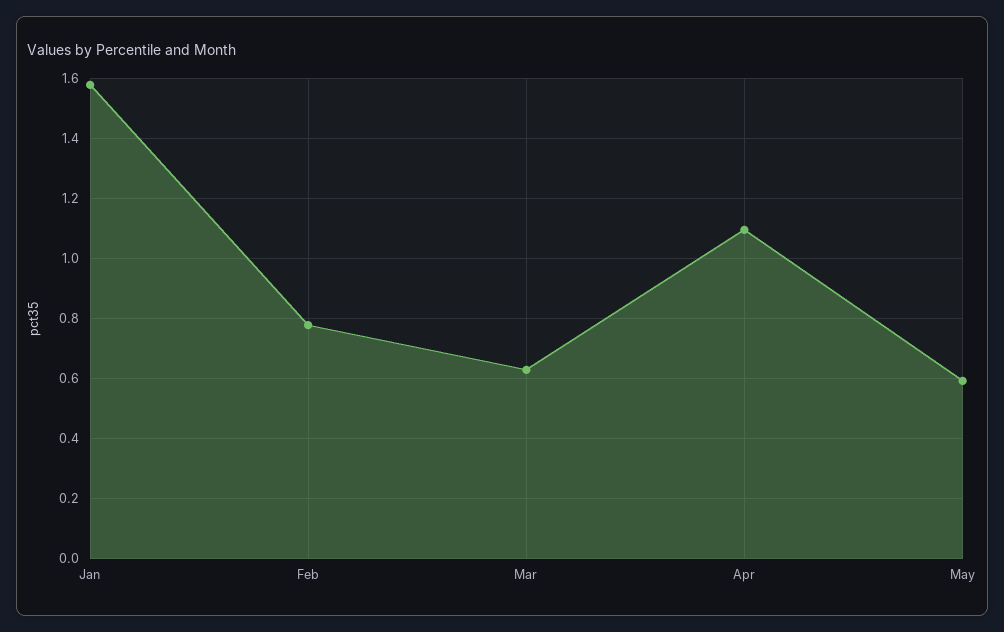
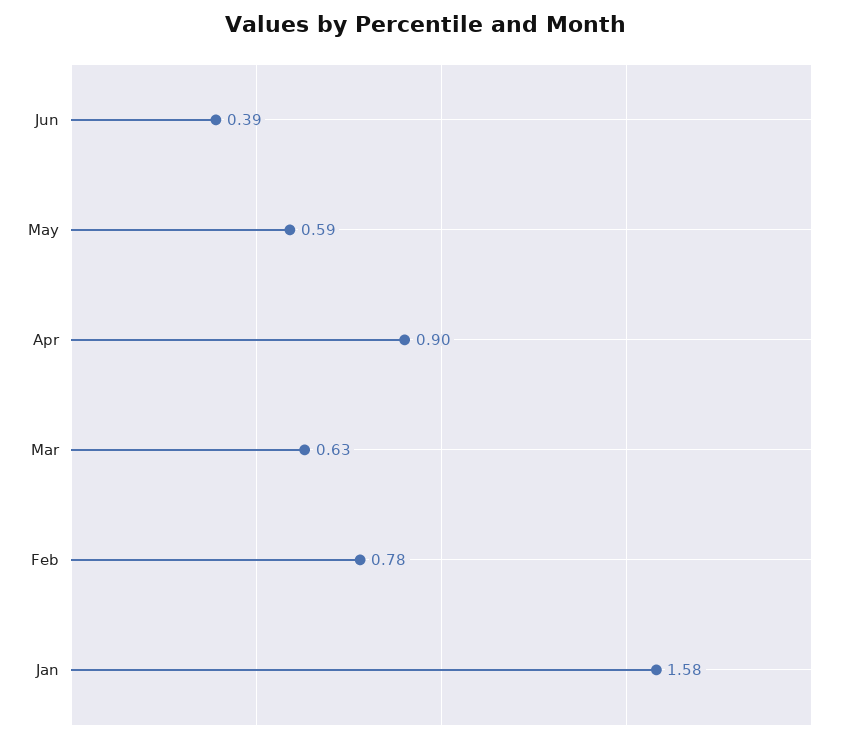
Apr: 1.1 -> 0.9
Jun: none -> 0.39

